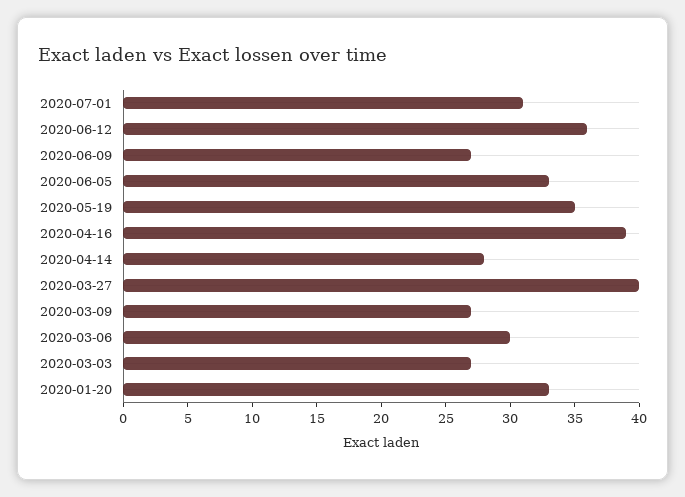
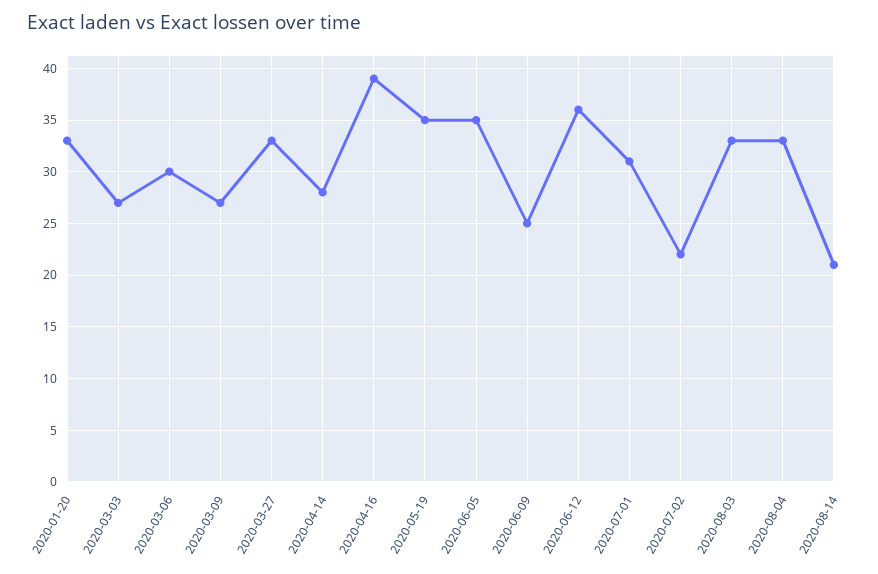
2020-06-09: 27 -> 25
2020-06-05: 33 -> 35
2020-03-27: 40 -> 33
2020-07-02: none -> 22
2020-08-03: none -> 33
2020-08-04: none -> 33
2020-08-14: none -> 21

